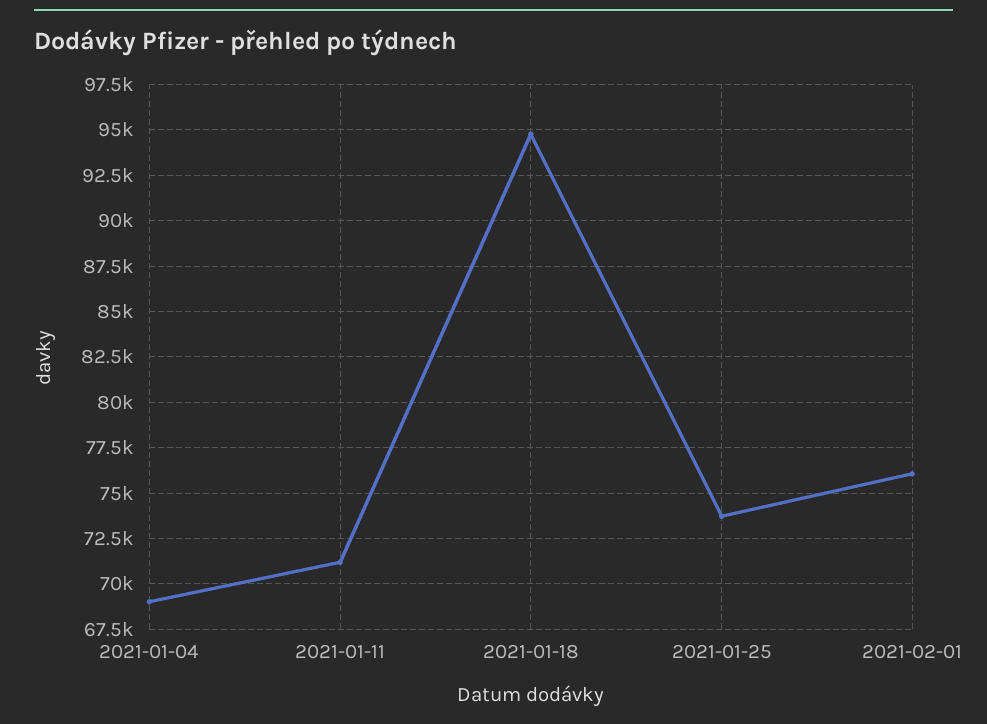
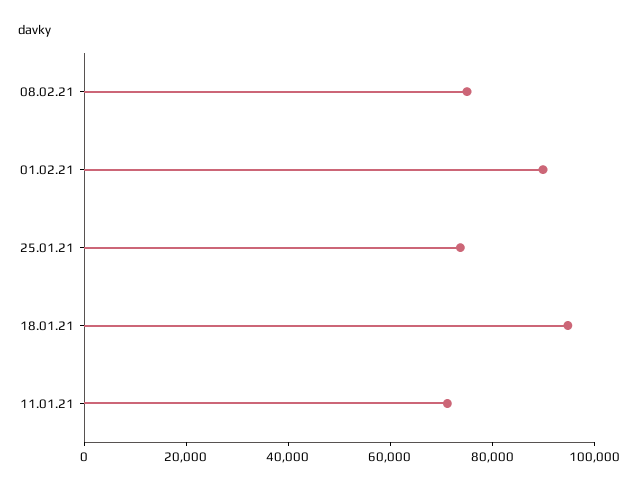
2021-01-04: 69000 -> none
2021-02-01: 76000 -> 90000
08.02.21: none -> 75000

